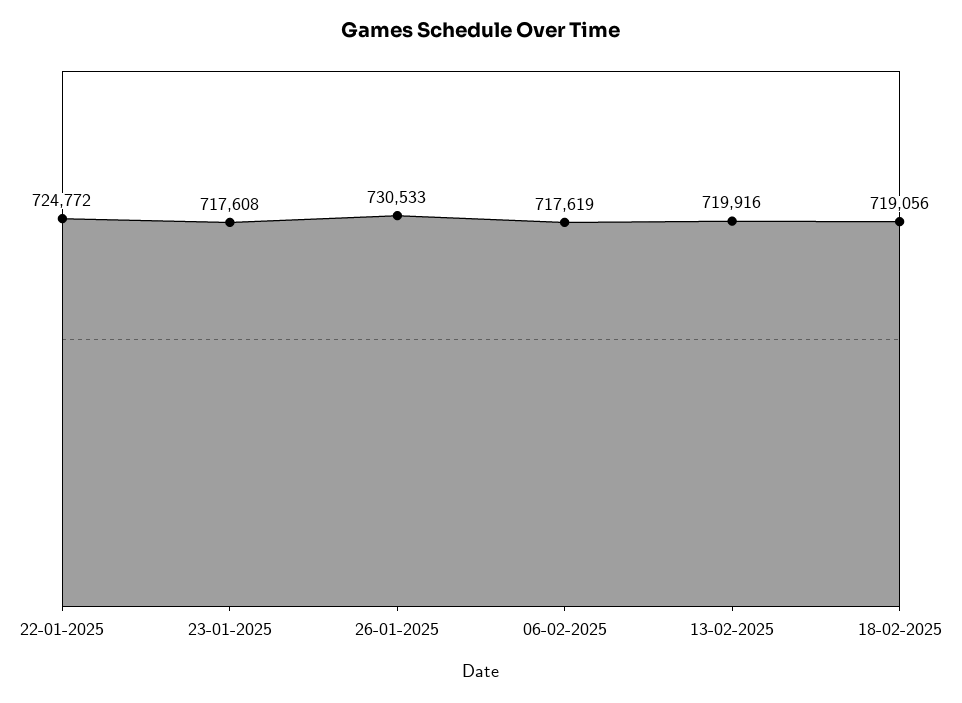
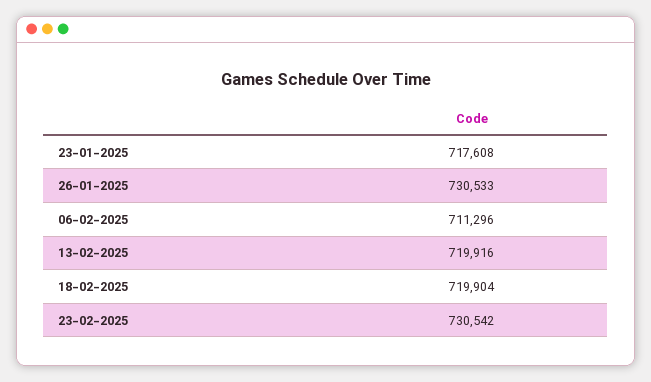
22-01-2025: 724772 -> none
06-02-2025: 717619 -> 711296
18-02-2025: 719056 -> 719904
23-02-2025: none -> 730542

